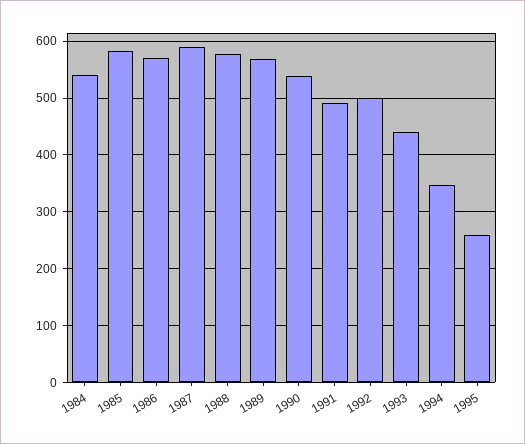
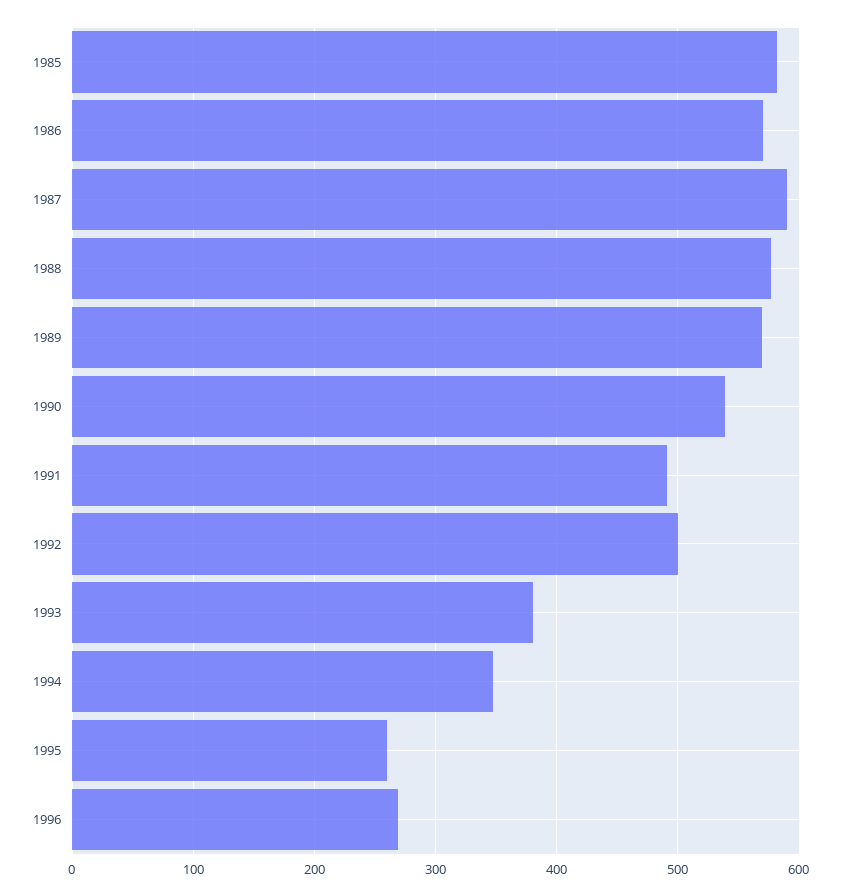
1984: 540 -> none
1993: 440 -> 380
1996: none -> 270

